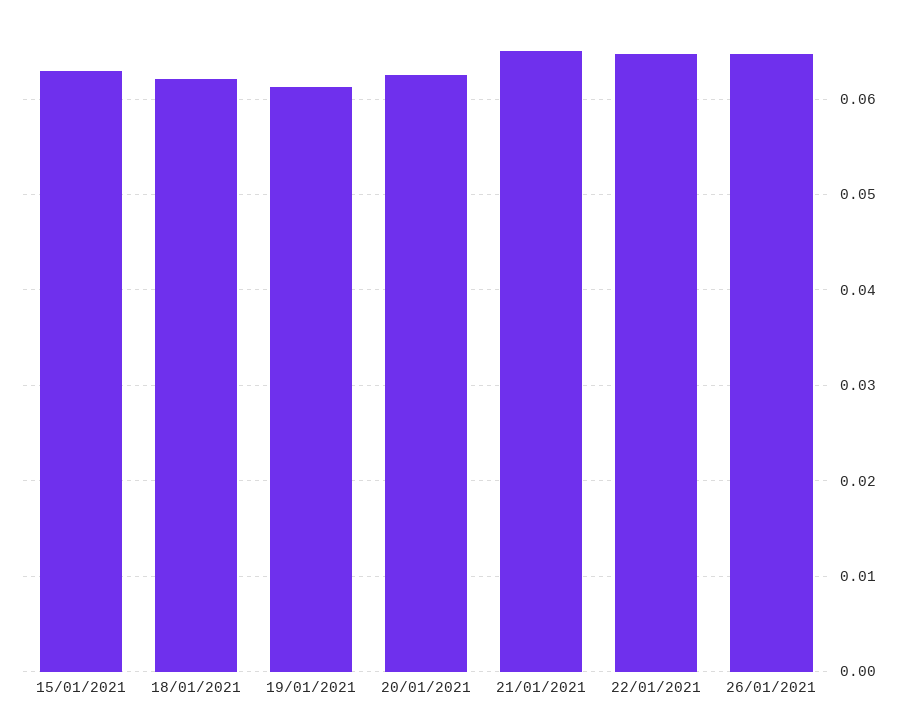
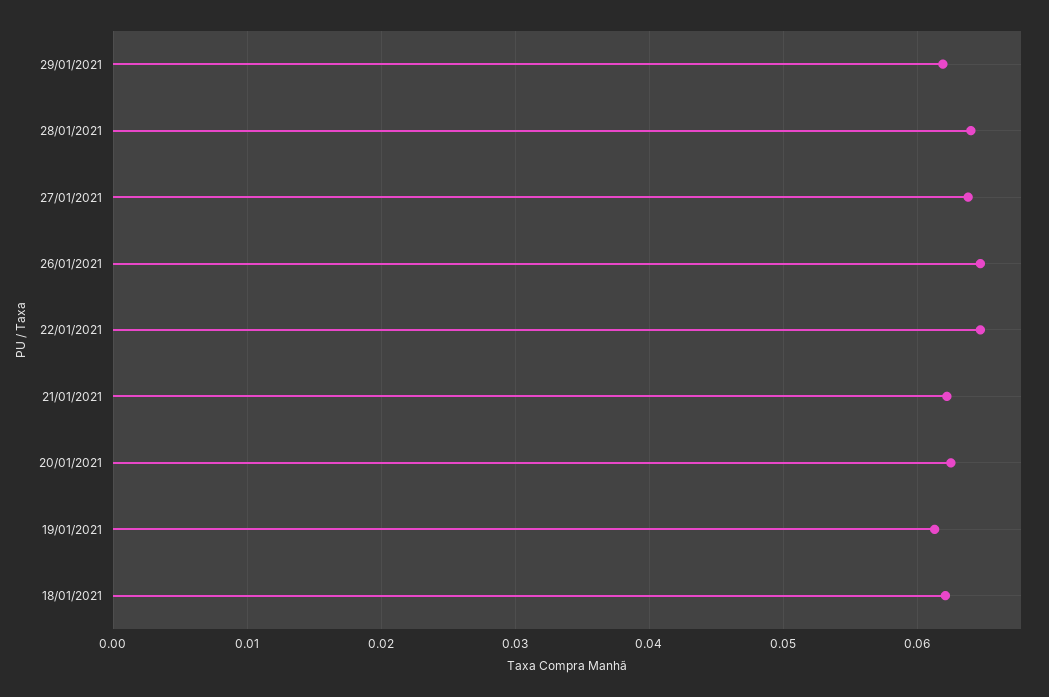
15/01/2021: 0.063 -> none
21/01/2021: 0.065 -> 0.062
29/01/2021: none -> 0.062
28/01/2021: none -> 0.064
27/01/2021: none -> 0.064

